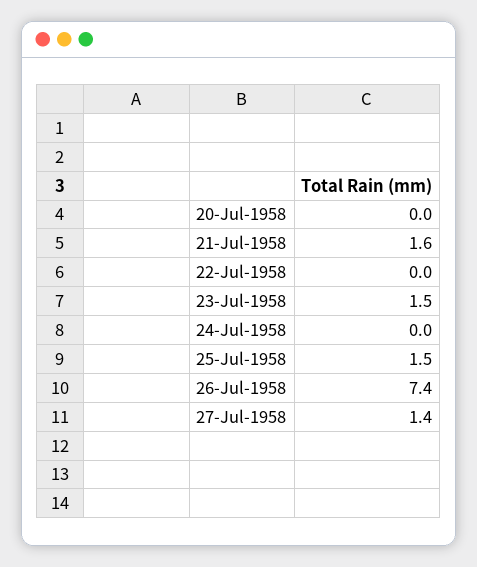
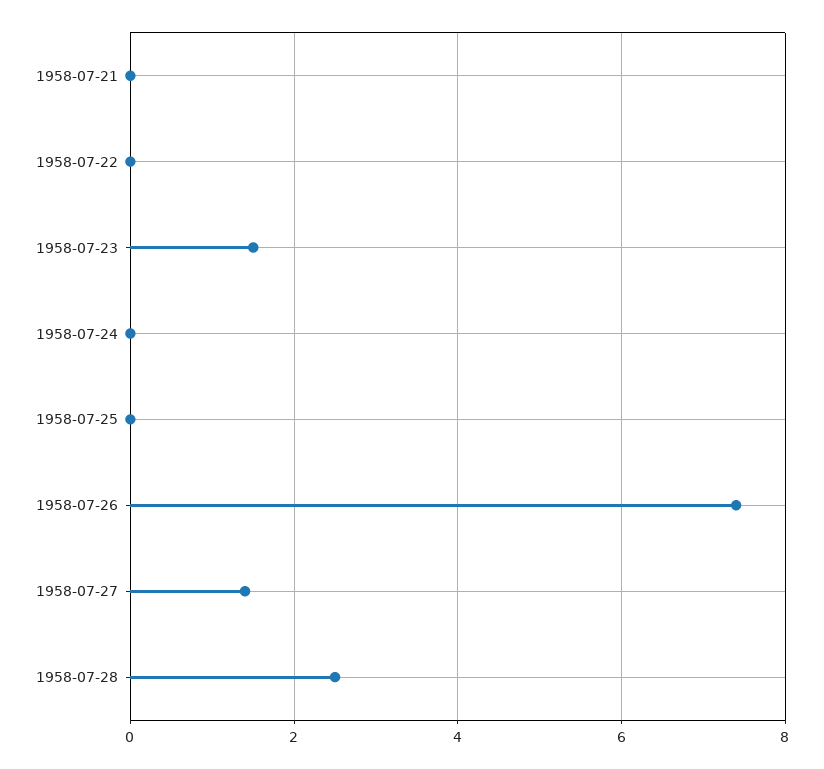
20-Jul-1958: 0 -> none
21-Jul-1958: 1.6 -> 0
25-Jul-1958: 1.5 -> 0
1958-07-28: none -> 2.5

